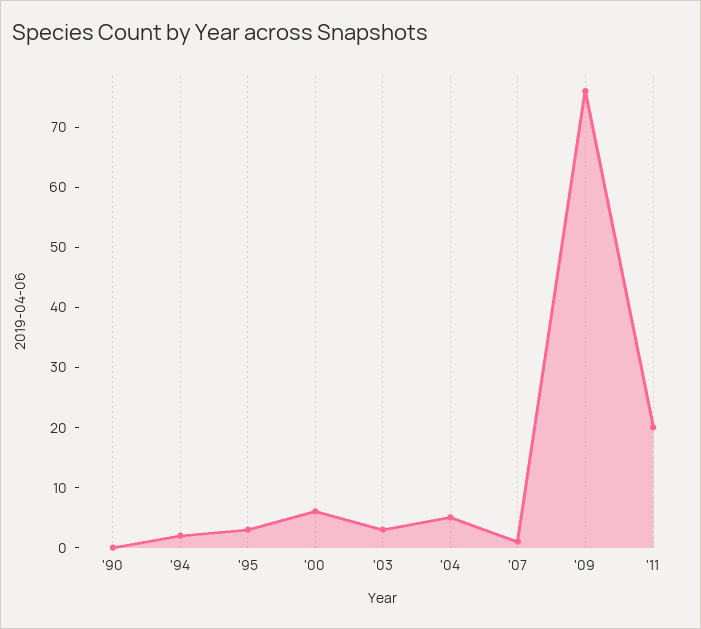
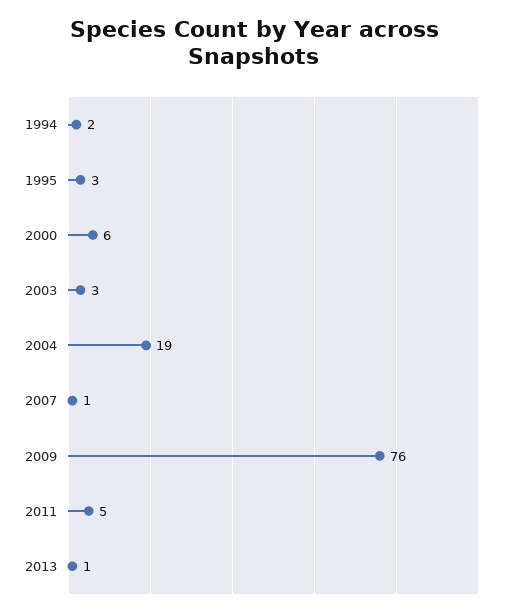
'90: 0 -> none
'04: 5 -> 19
'11: 20 -> 5
2013: none -> 1

